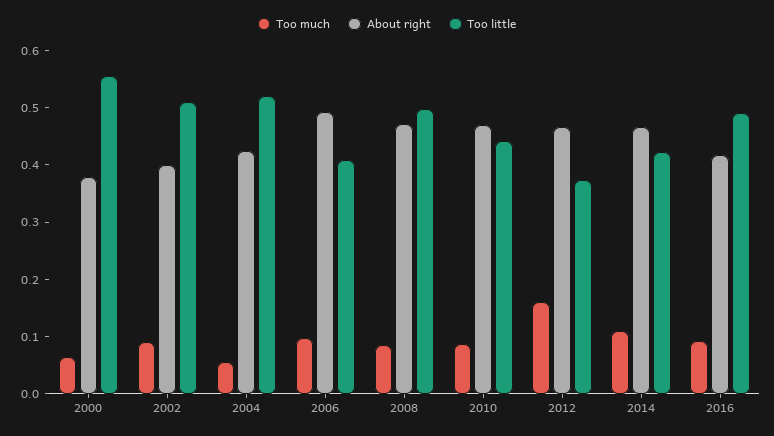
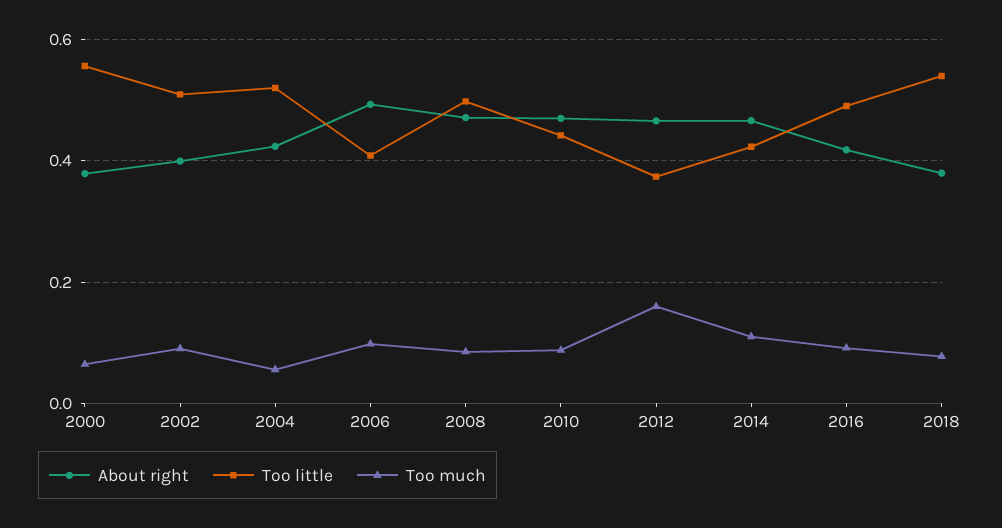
About right, 2018: none -> 0.38
Too little, 2018: none -> 0.54
Too much, 2018: none -> 0.08

